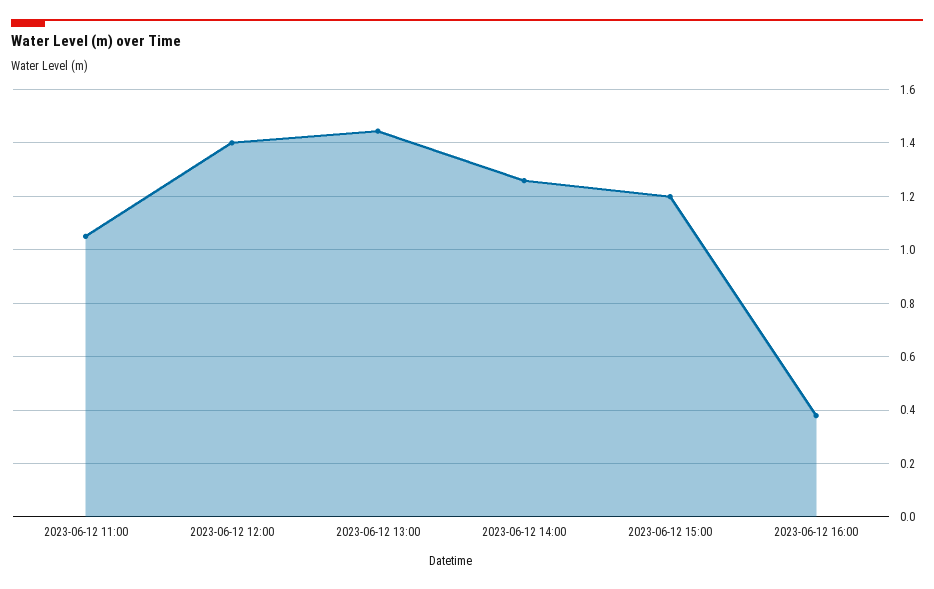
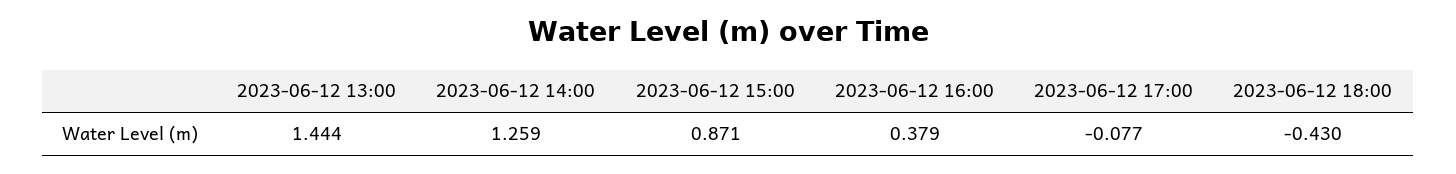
2023-06-12 11:00: 1.05 -> none
2023-06-12 12:00: 1.4 -> none
2023-06-12 15:00: 1.2 -> 0.871
2023-06-12 17:00: none -> -0.077
2023-06-12 18:00: none -> -0.43

